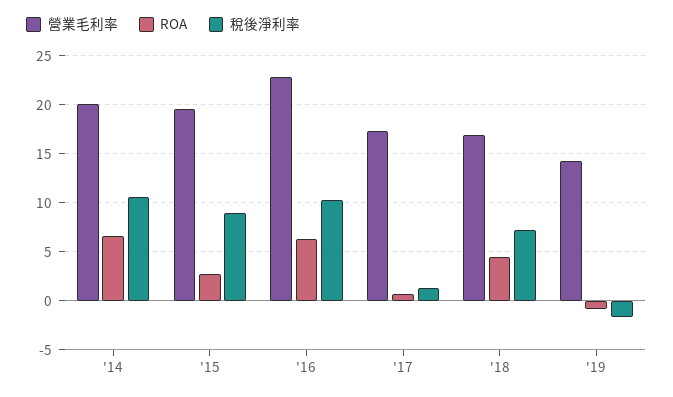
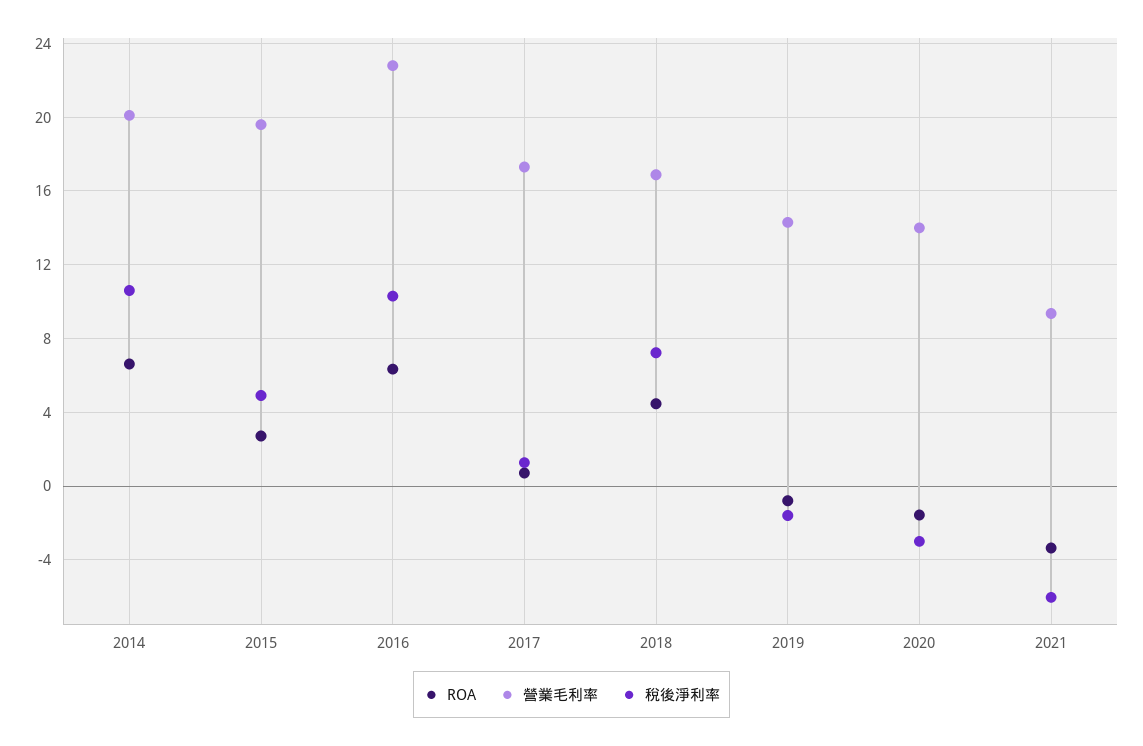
稅後淨利率, '15: 9 -> 5
ROA, 2020: none -> -1.5
營業毛利率, 2020: none -> 14
稅後淨利率, 2020: none -> -3
ROA, 2021: none -> -3.5
營業毛利率, 2021: none -> 9.5
稅後淨利率, 2021: none -> -6

